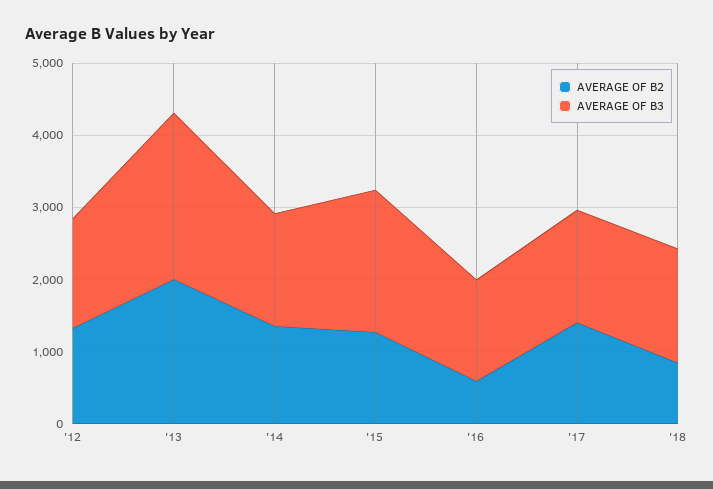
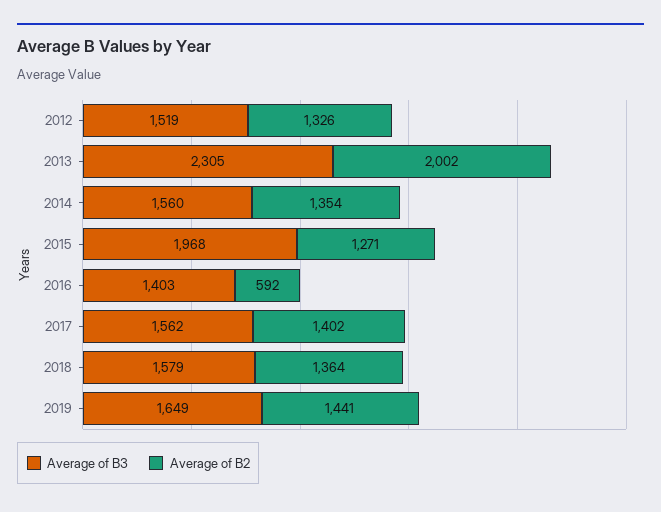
AVERAGE OF B2, '18: 800 -> 1364
AVERAGE OF B3, 2019: none -> 1649
AVERAGE OF B2, 2019: none -> 1441

